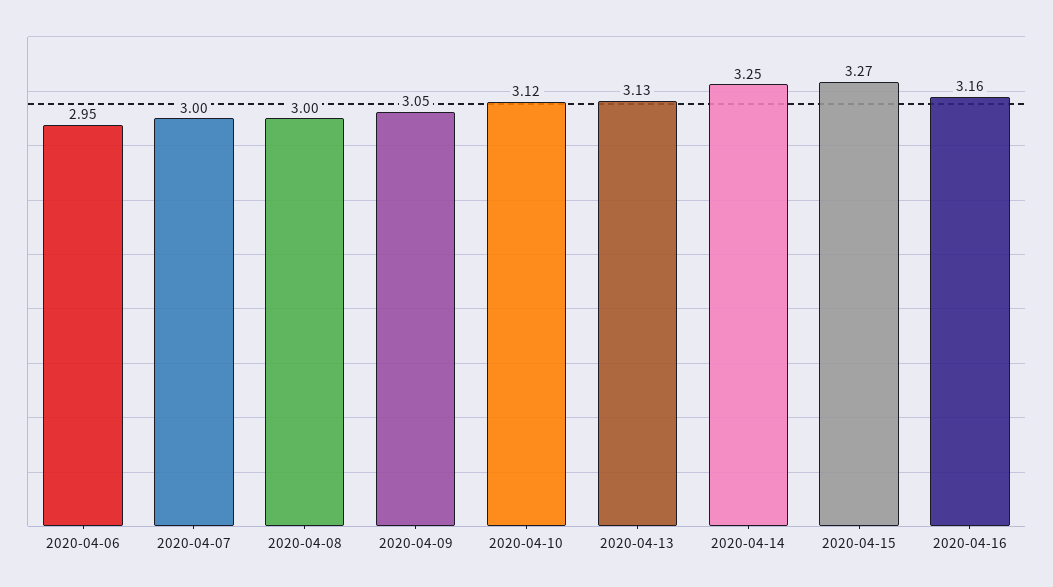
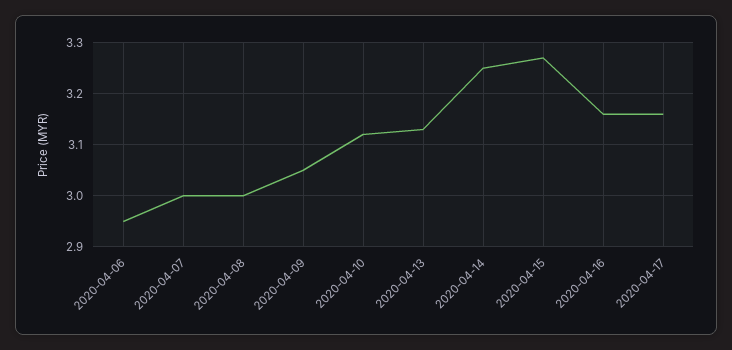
2020-04-17: none -> 3.15

